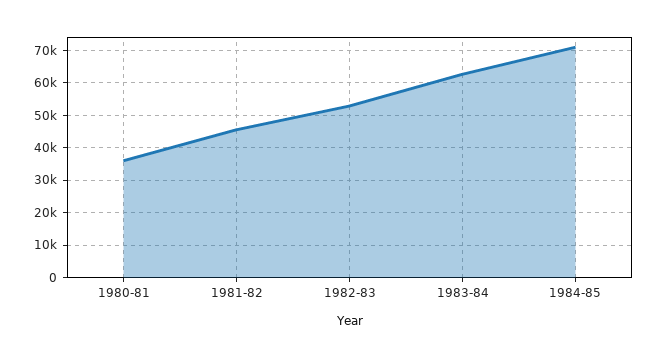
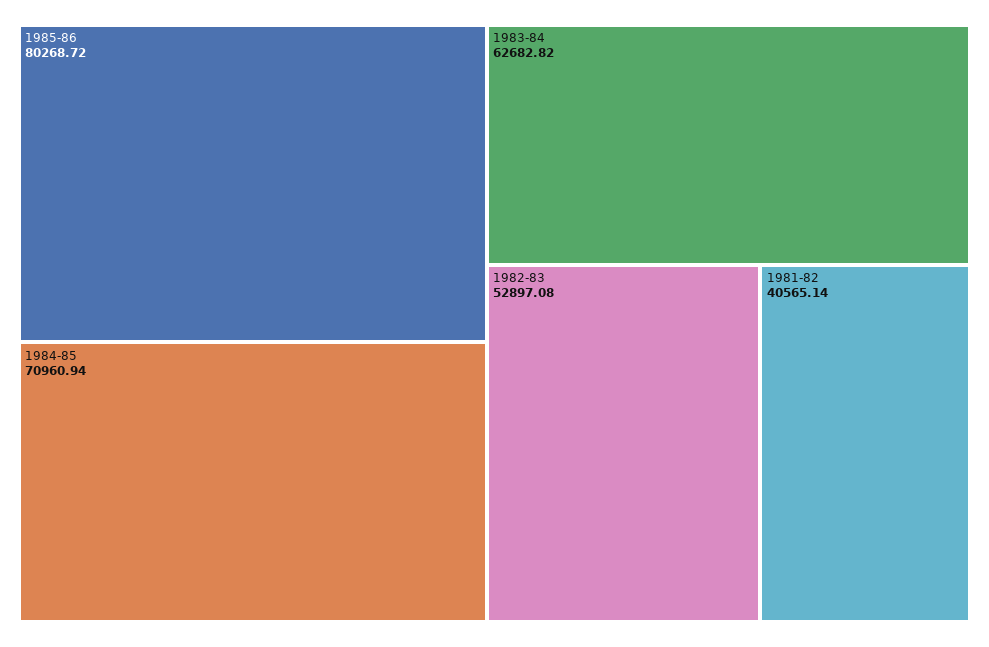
1980-81: 36000 -> none
1981-82: 46000 -> 40565.14
1985-86: none -> 80268.72

